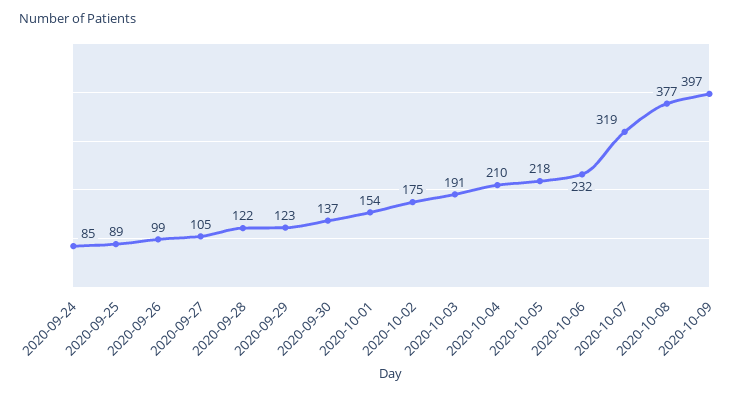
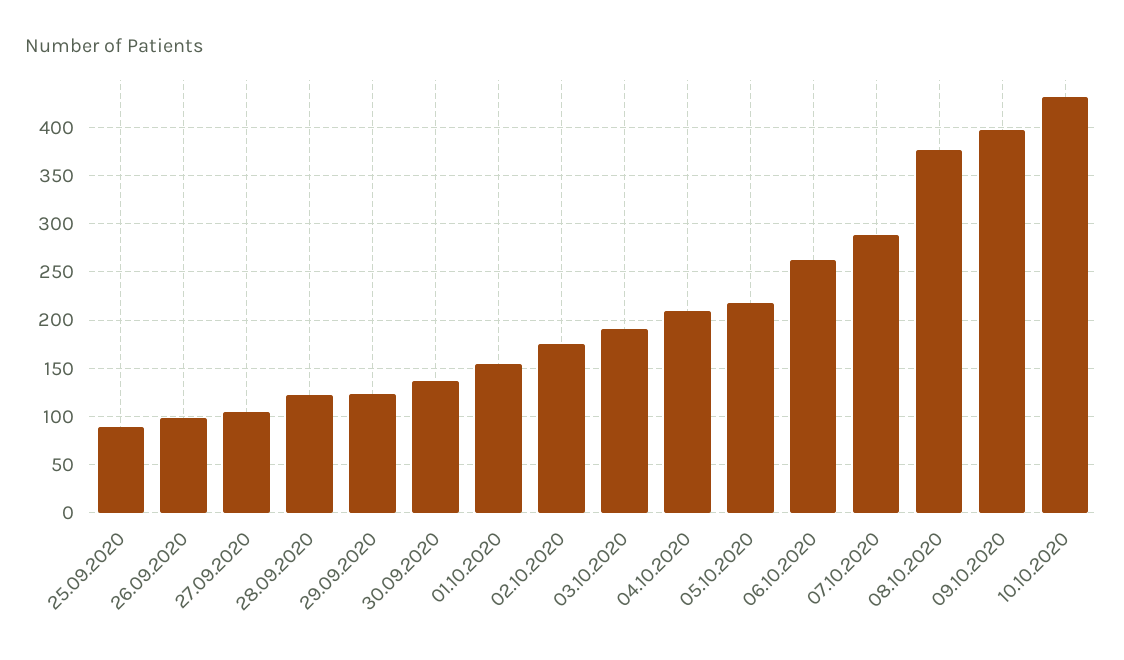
2020-09-24: 85 -> none
2020-10-06: 232 -> 260
2020-10-07: 319 -> 290
10.10.2020: none -> 430

